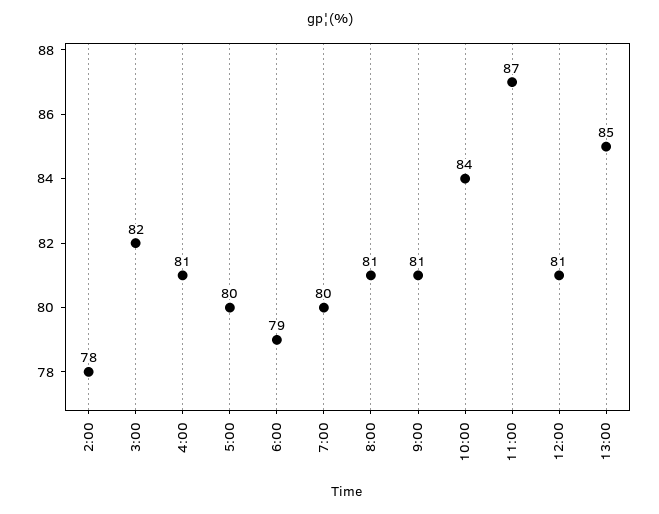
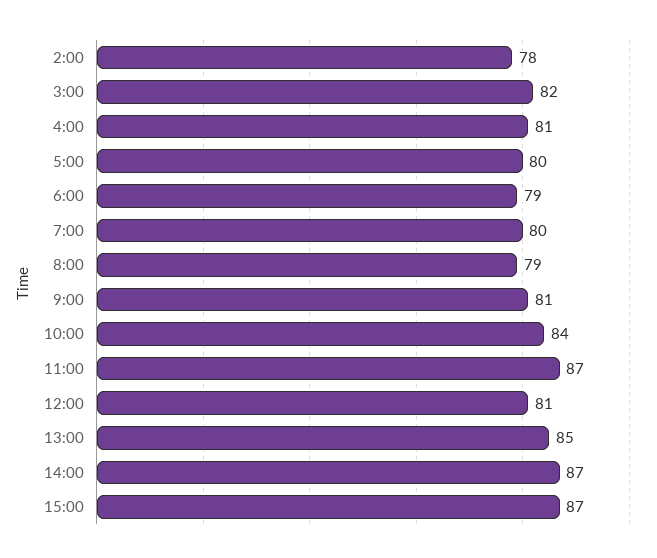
8:00: 81 -> 79
14:00: none -> 87
15:00: none -> 87

